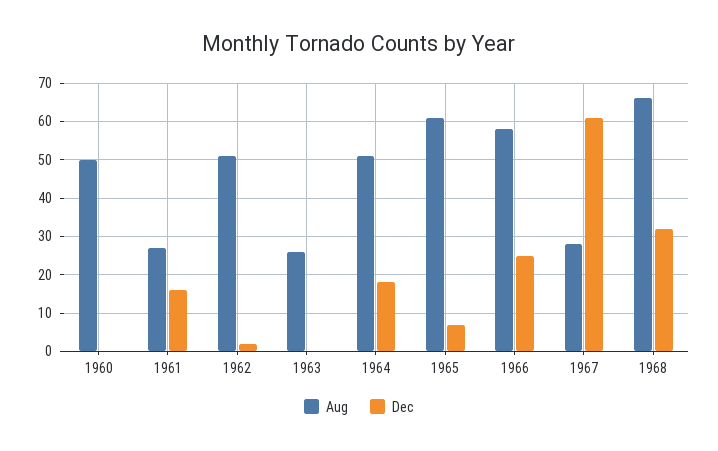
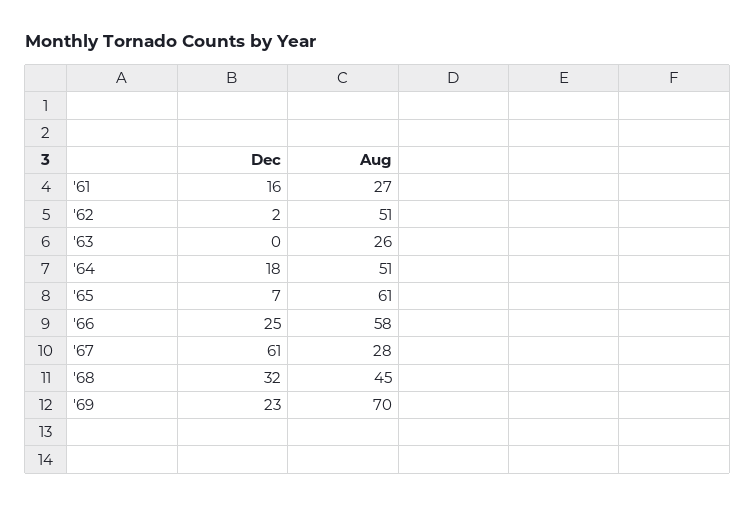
Aug, 1960: 50 -> none
Dec, 1960: 0 -> none
Aug, 1968: 65 -> 45
Dec, '69: none -> 23
Aug, '69: none -> 70

